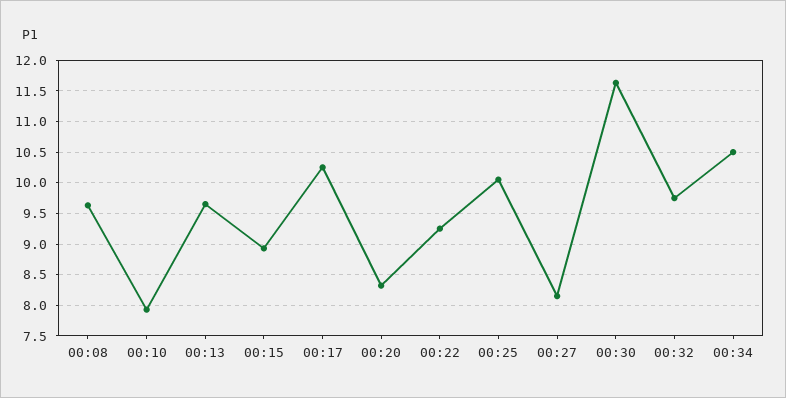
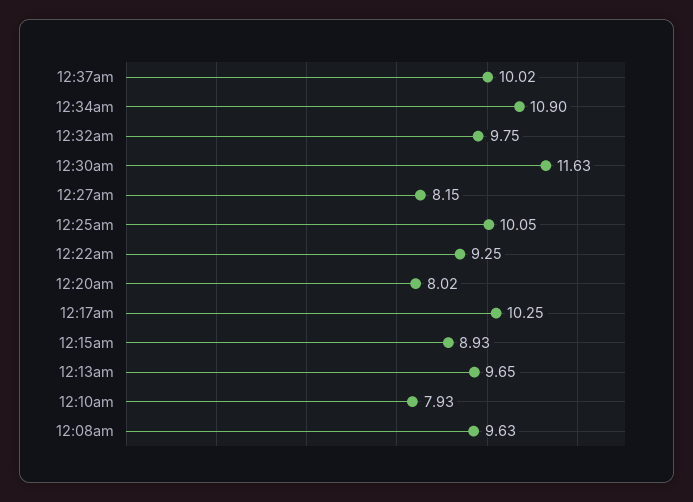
00:20: 8.3 -> 8.02
00:34: 10.5 -> 10.9
12:37am: none -> 10.02

